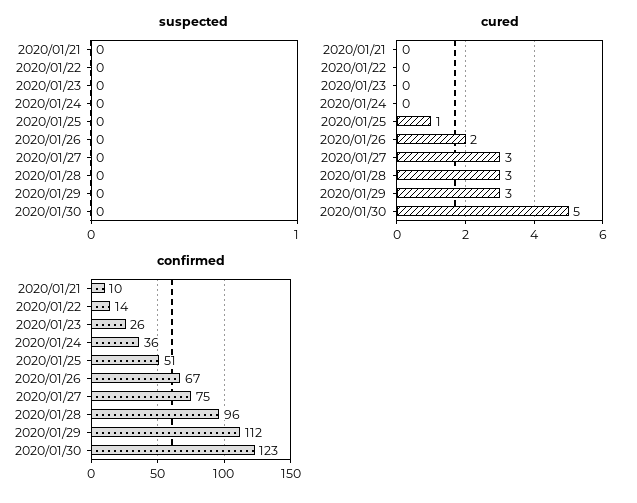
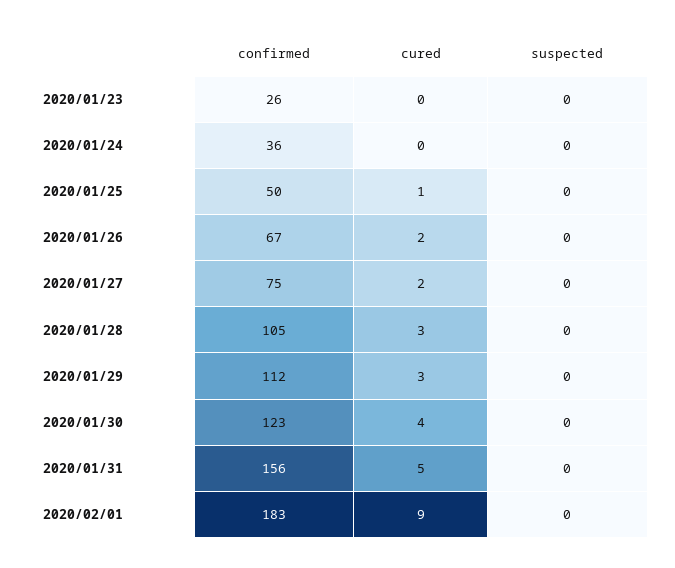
suspected, 2020/01/21: 0 -> none
suspected, 2020/01/22: 0 -> none
cured, 2020/01/21: 0 -> none
cured, 2020/01/22: 0 -> none
cured, 2020/01/27: 3 -> 2
cured, 2020/01/30: 5 -> 4
confirmed, 2020/01/21: 10 -> none
confirmed, 2020/01/22: 14 -> none
confirmed, 2020/01/25: 51 -> 50
confirmed, 2020/01/28: 96 -> 105
confirmed, 2020/01/31: none -> 156
cured, 2020/01/31: none -> 5
suspected, 2020/01/31: none -> 0
confirmed, 2020/02/01: none -> 183
cured, 2020/02/01: none -> 9
suspected, 2020/02/01: none -> 0

